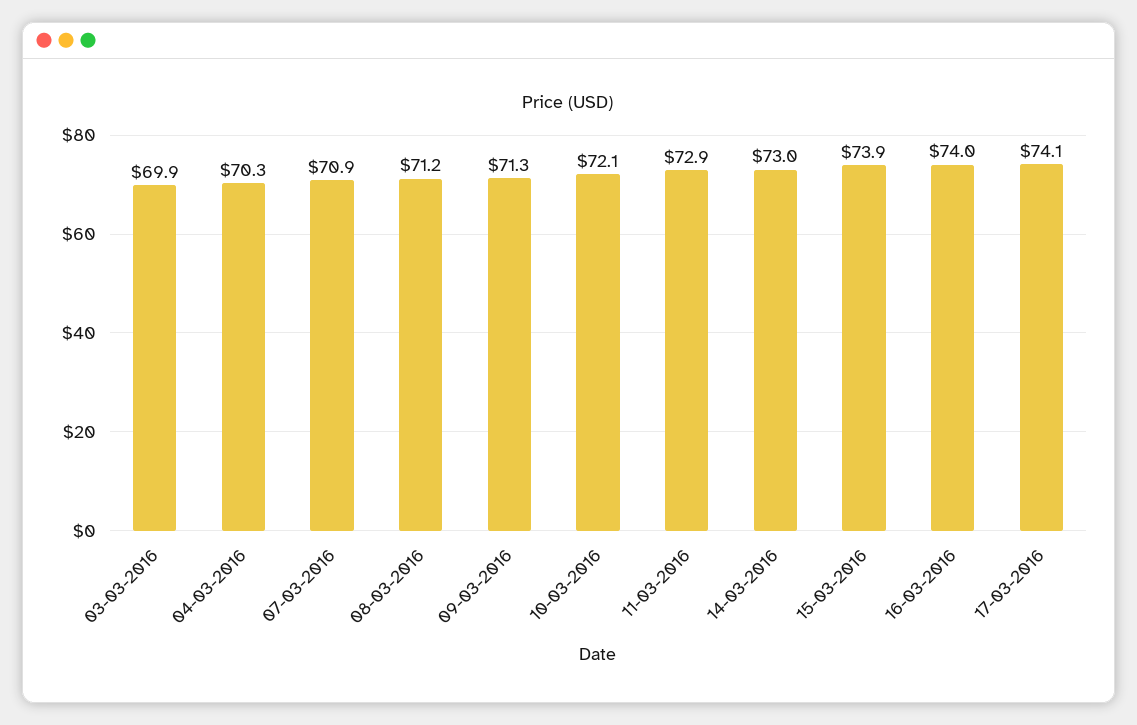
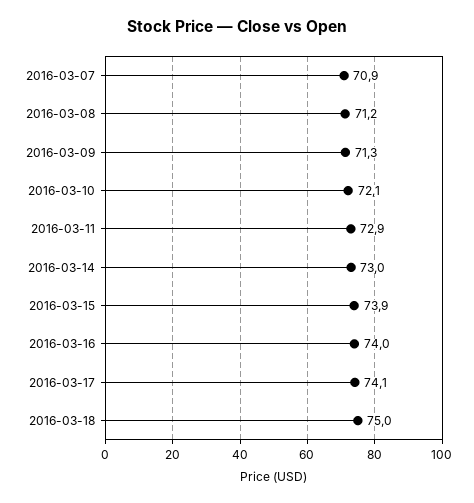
03-03-2016: 69.9 -> none
04-03-2016: 70.3 -> none
2016-03-18: none -> 75

